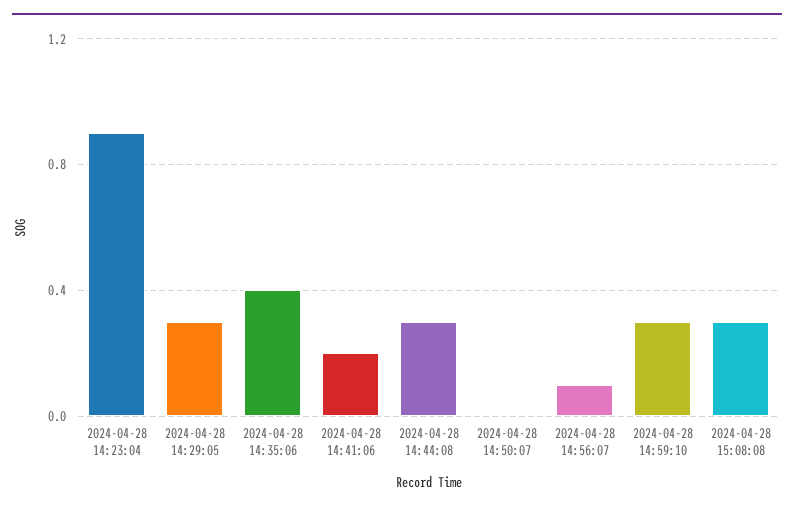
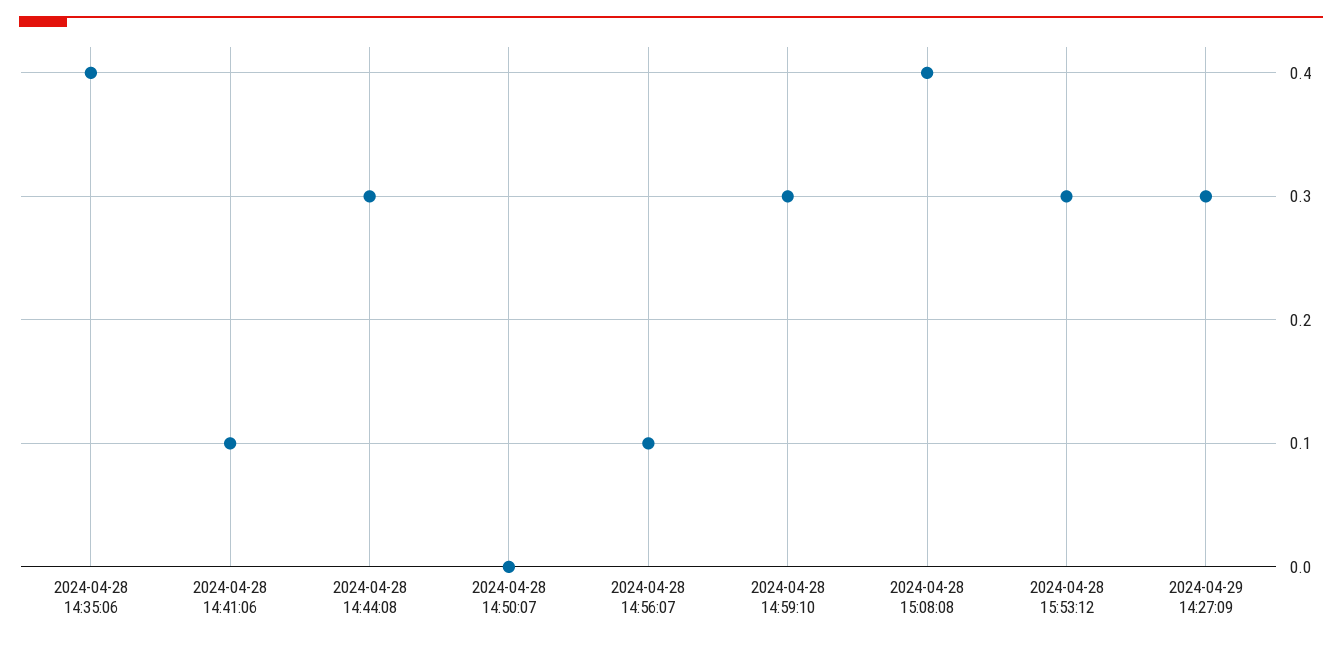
2024-04-28 14:23:04: 0.9 -> none
2024-04-28 14:29:05: 0.3 -> none
2024-04-28 14:41:06: 0.2 -> 0.1
2024-04-28 15:08:08: 0.3 -> 0.4
2024-04-28 15:53:12: none -> 0.3
2024-04-29 14:27:09: none -> 0.3

